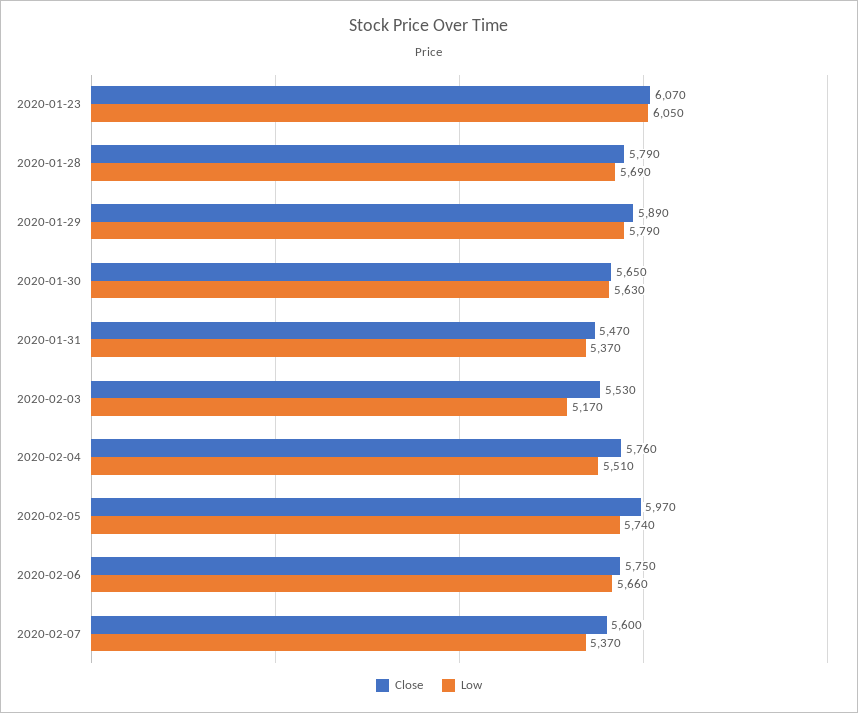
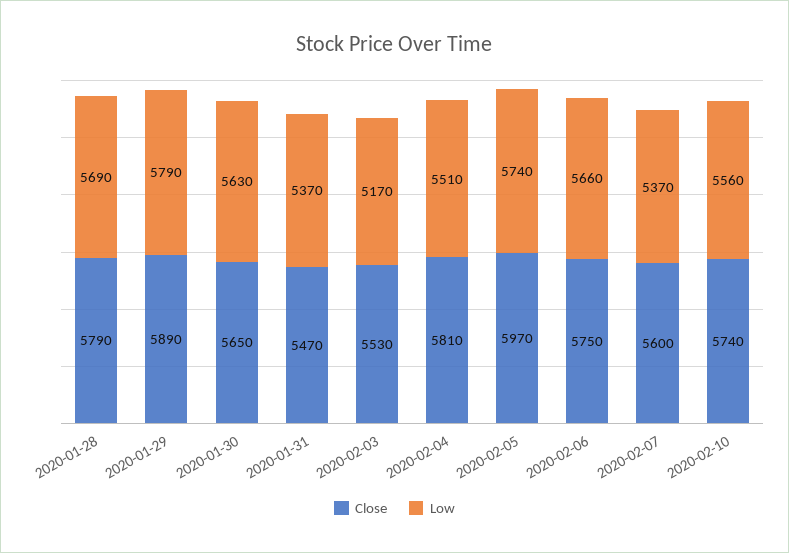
Close, 2020-01-23: 6070 -> none
Low, 2020-01-23: 6050 -> none
Close, 2020-02-04: 5760 -> 5810
Close, 2020-02-10: none -> 5740
Low, 2020-02-10: none -> 5560

